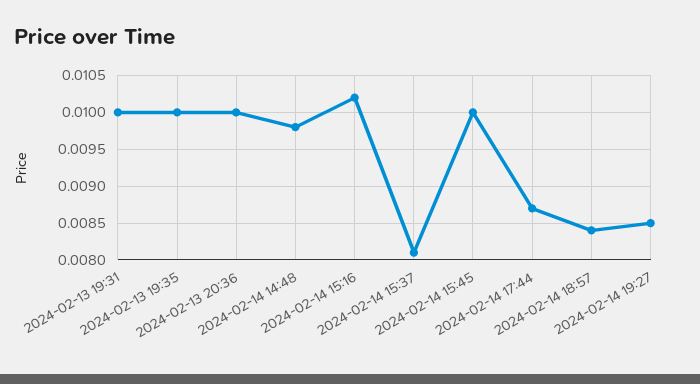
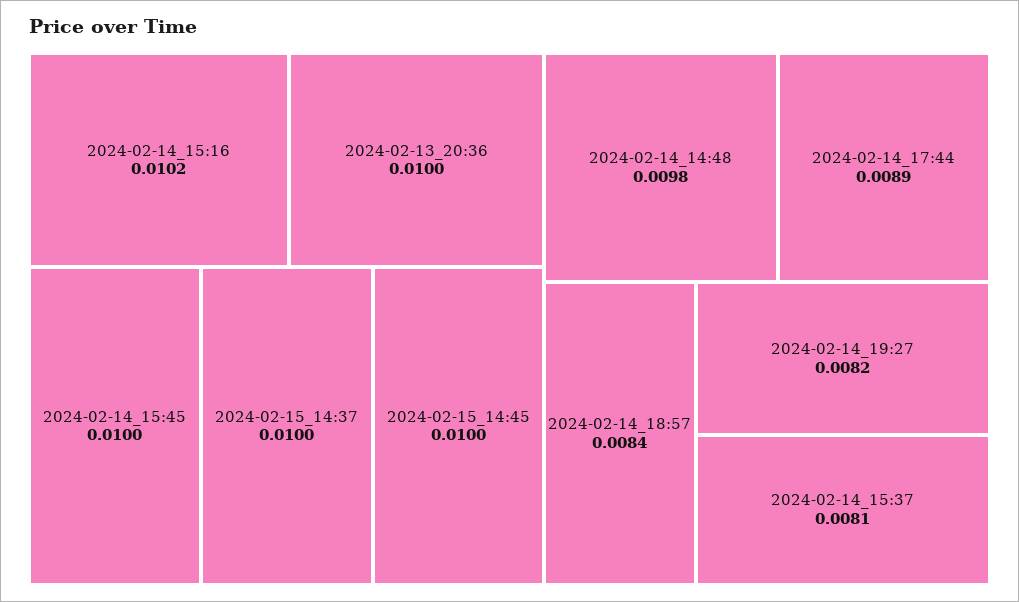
2024-02-13 19:31: 0.01 -> none
2024-02-13 19:35: 0.01 -> none
2024-02-14 17:44: 0.0087 -> 0.0089
2024-02-14 19:27: 0.0085 -> 0.0082
2024-02-15_14:37: none -> 0.01
2024-02-15_14:45: none -> 0.01

